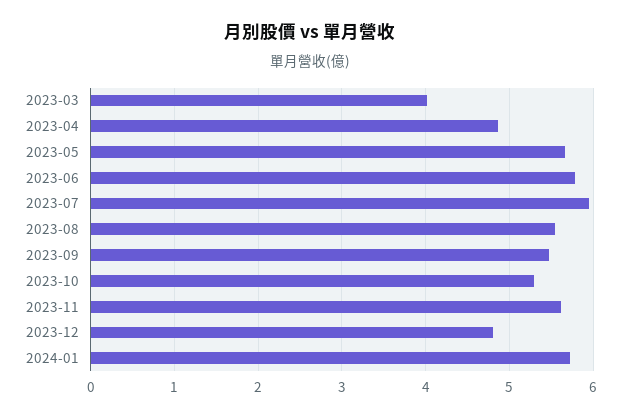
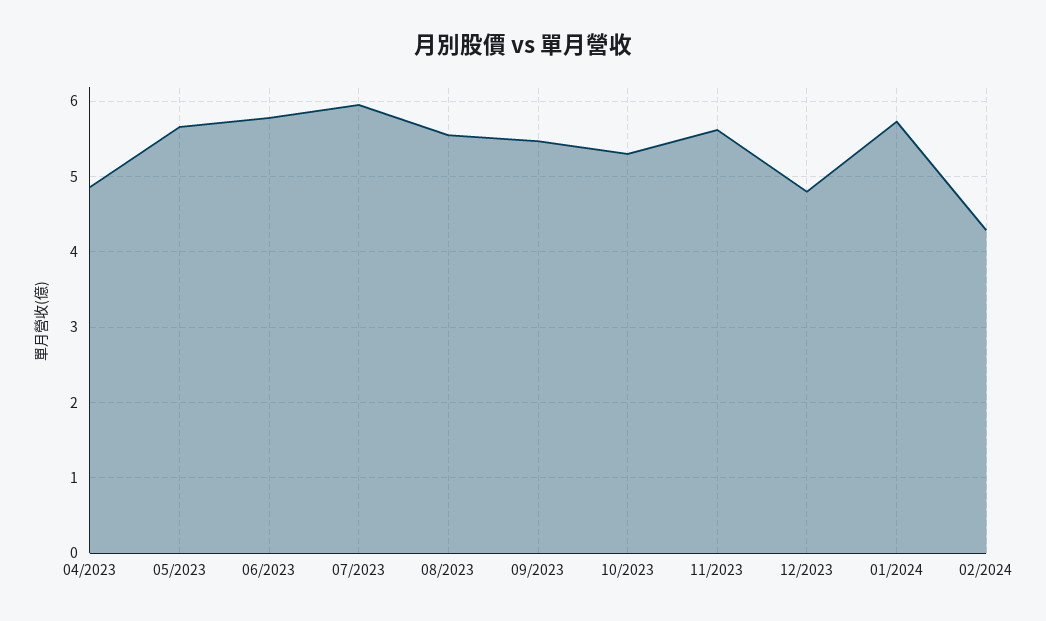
2023-03: 4 -> none
02/2024: none -> 4.3

